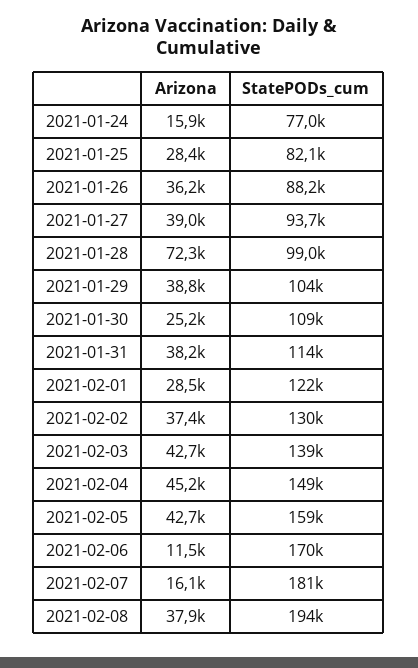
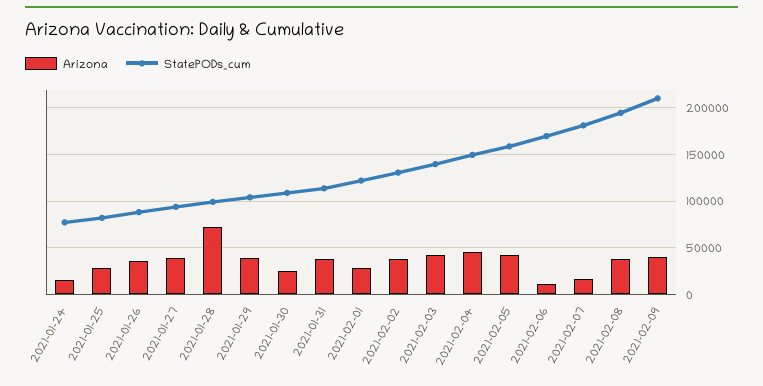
Arizona, 2021-02-09: none -> 40000
StatePODs_cum, 2021-02-09: none -> 210000

